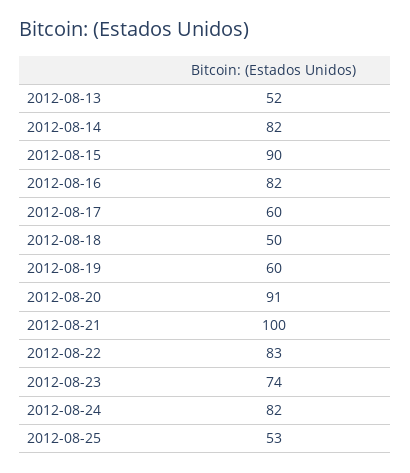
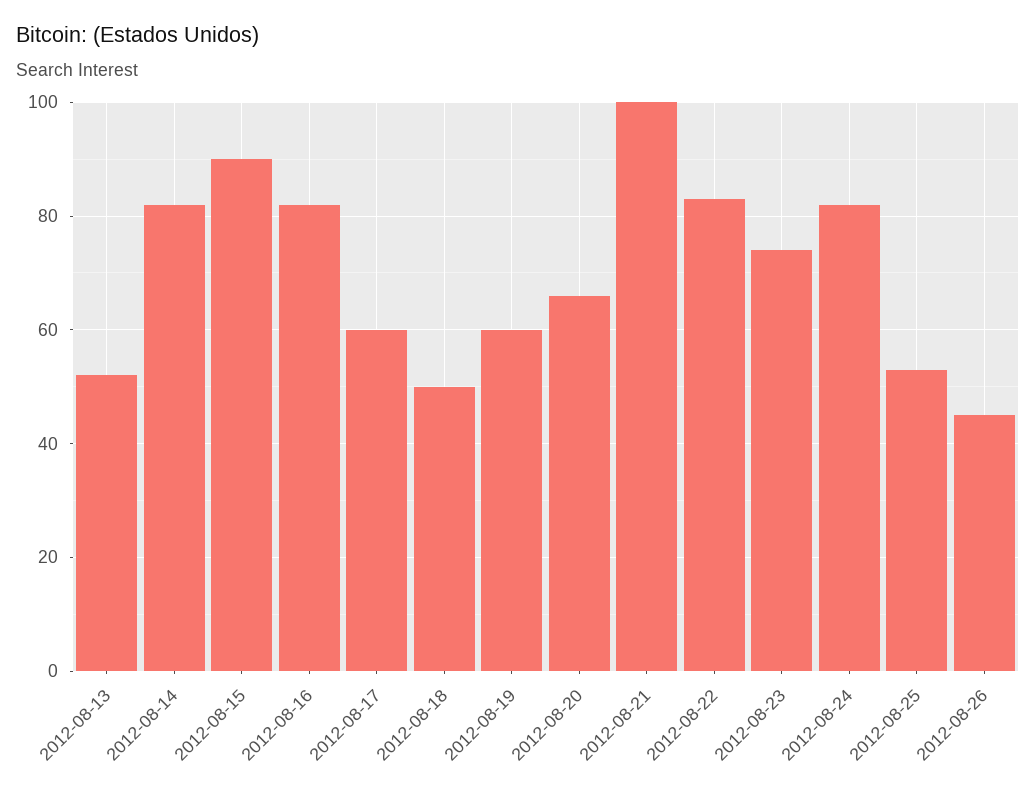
2012-08-20: 91 -> 65
2012-08-26: none -> 45

